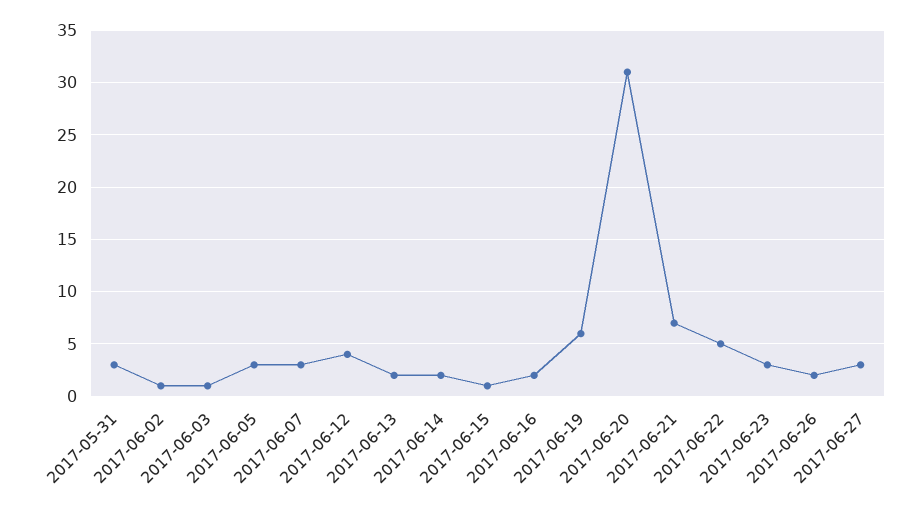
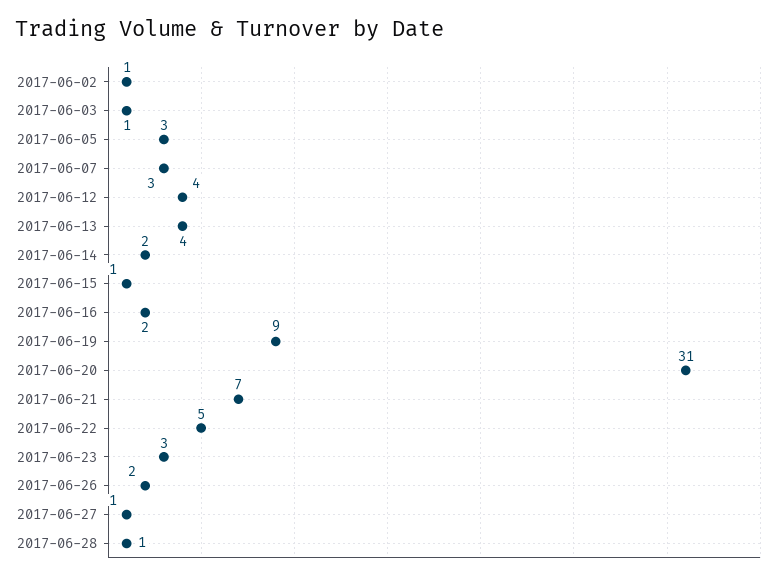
2017-05-31: 3 -> none
2017-06-13: 2 -> 4
2017-06-19: 6 -> 9
2017-06-27: 3 -> 1
2017-06-28: none -> 1

